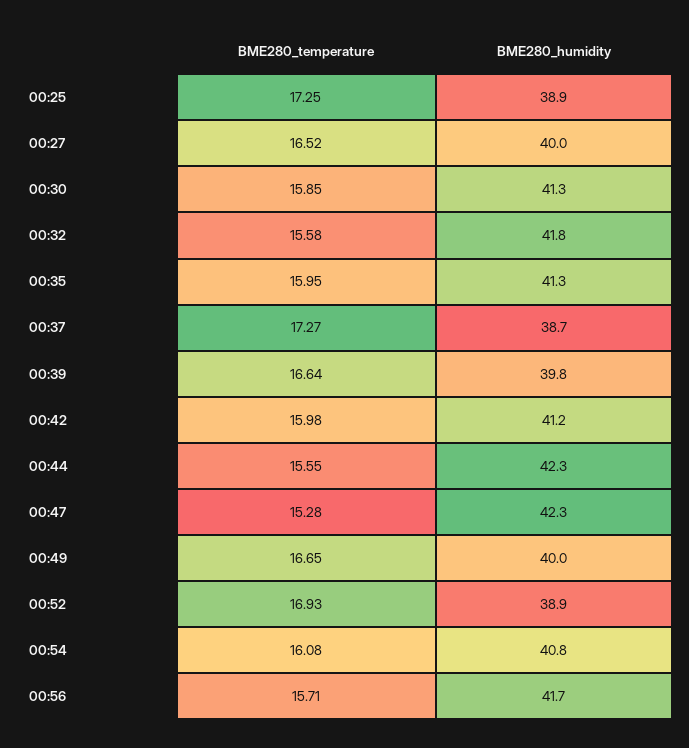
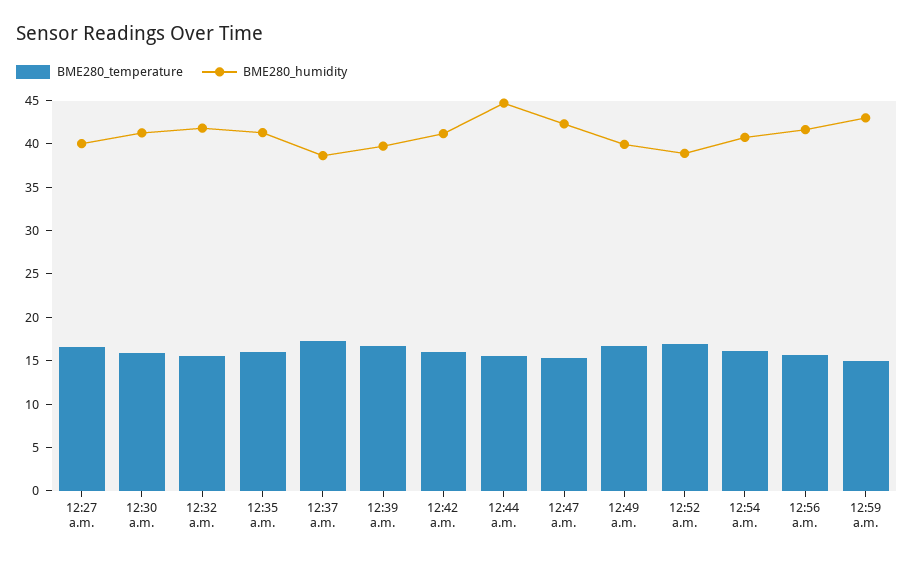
BME280_temperature, 00:25: 17.25 -> none
BME280_humidity, 00:25: 38.9 -> none
BME280_humidity, 00:44: 42.3 -> 45
BME280_temperature, 12:59 a.m.: none -> 15
BME280_humidity, 12:59 a.m.: none -> 43

